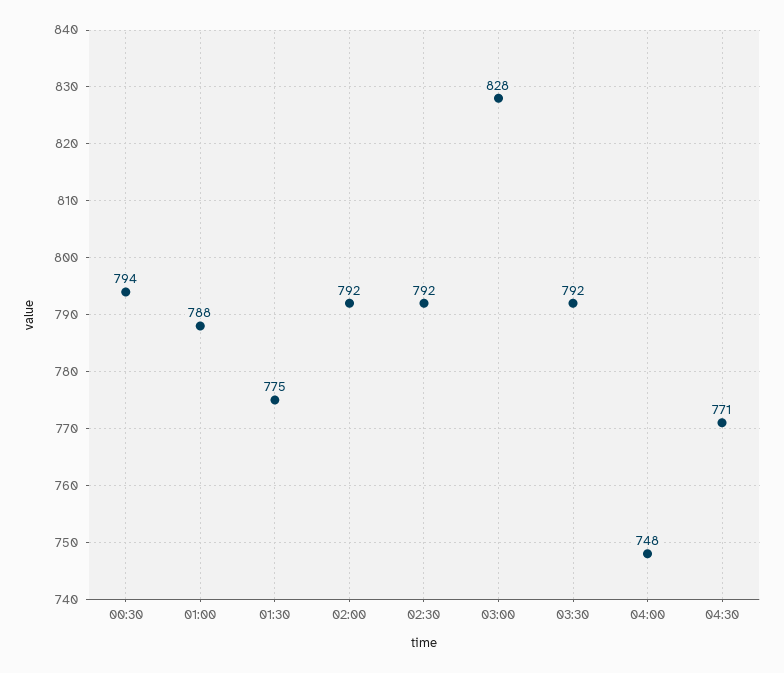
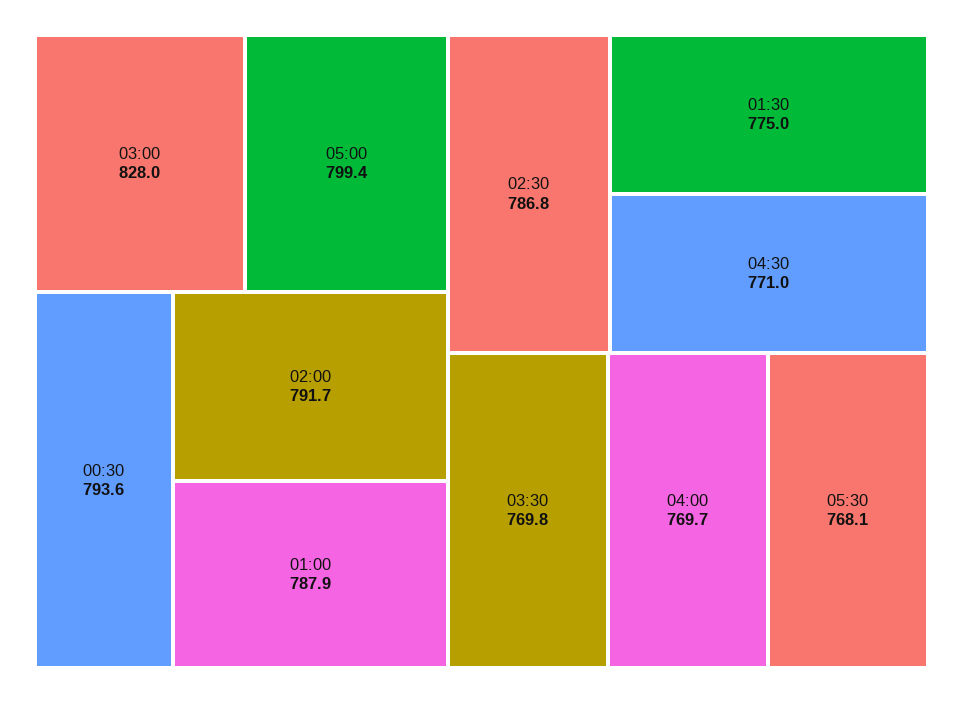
02:30: 792 -> 786.8
03:30: 792 -> 769.8
04:00: 748 -> 769.7
05:00: none -> 799.4
05:30: none -> 768.1

